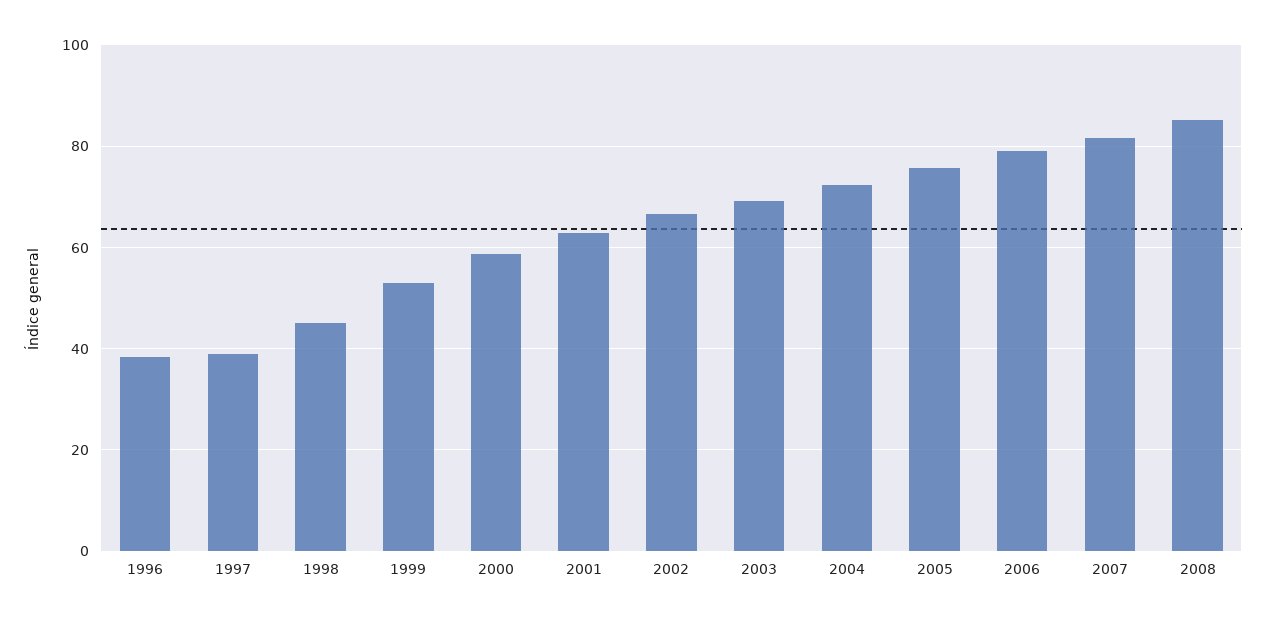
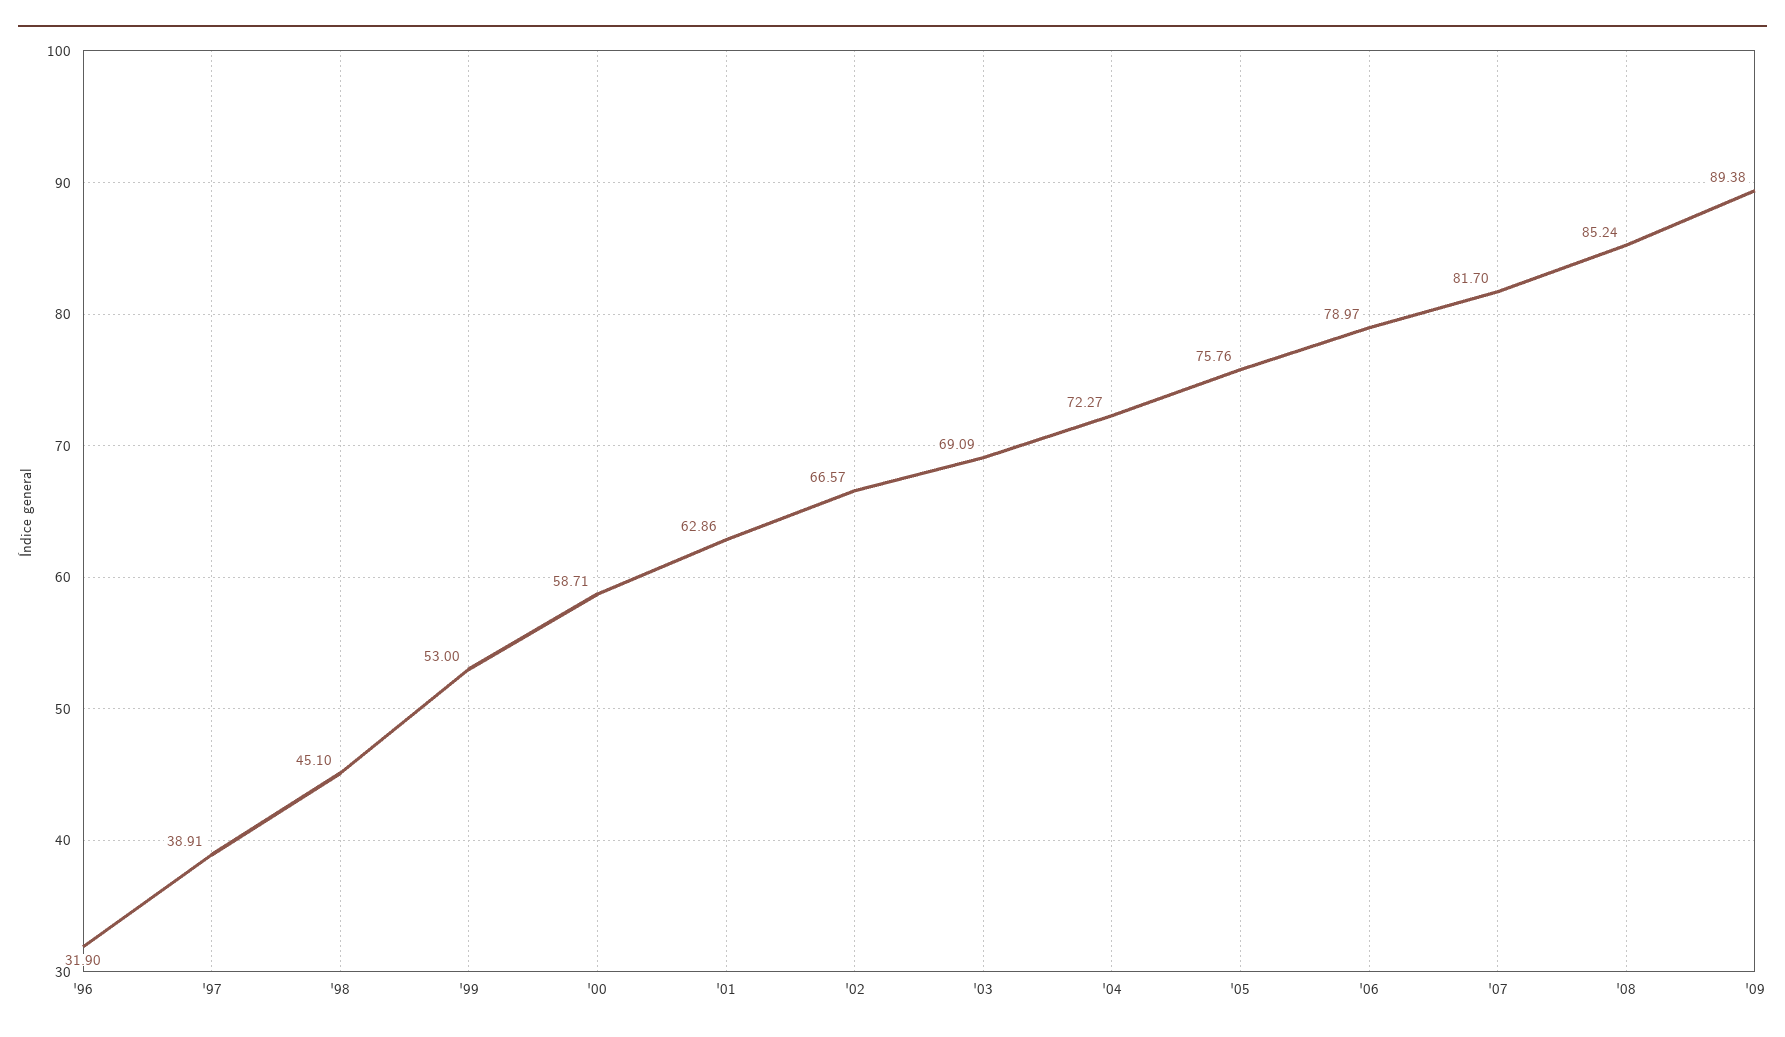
1996: 38 -> 31.9
'09: none -> 89.38

